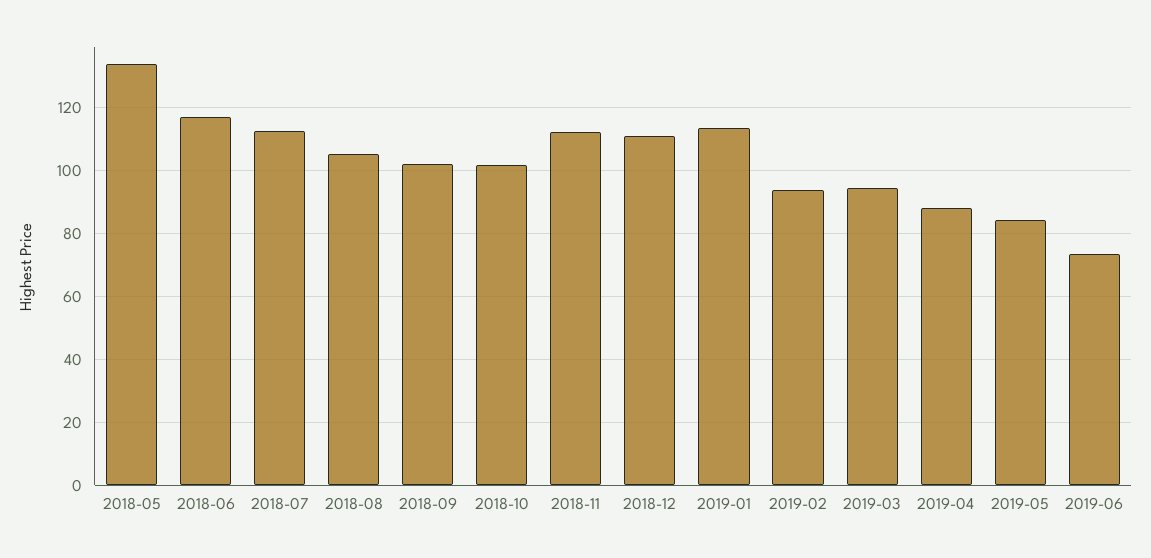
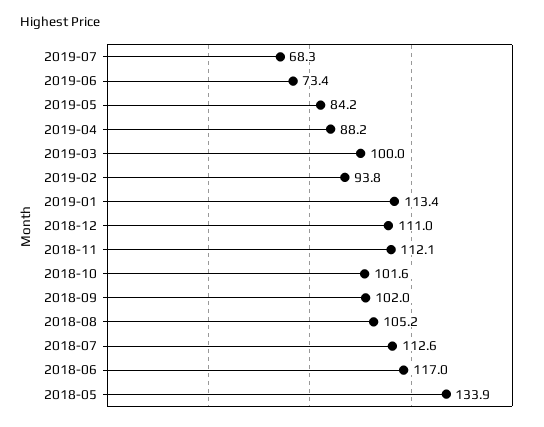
2019-03: 94 -> 100
2019-07: none -> 68.3

